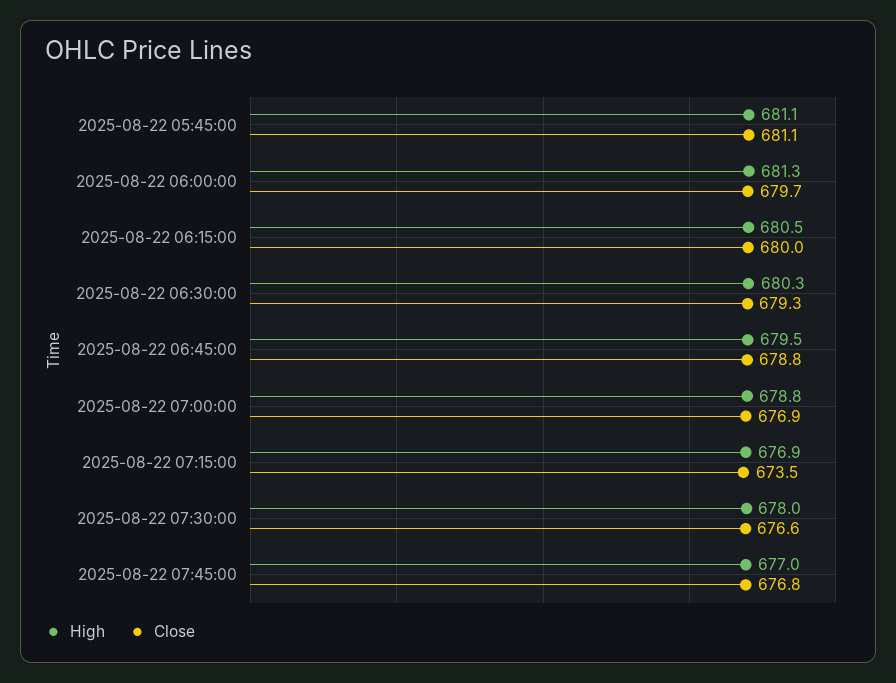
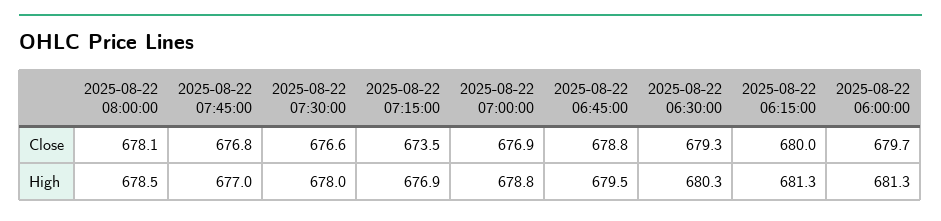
High, 2025-08-22 05:45:00: 681.1 -> none
Close, 2025-08-22 05:45:00: 681.1 -> none
High, 2025-08-22 06:15:00: 680.5 -> 681.3
Close, 2025-08-22 08:00:00: none -> 678.1
High, 2025-08-22 08:00:00: none -> 678.5

